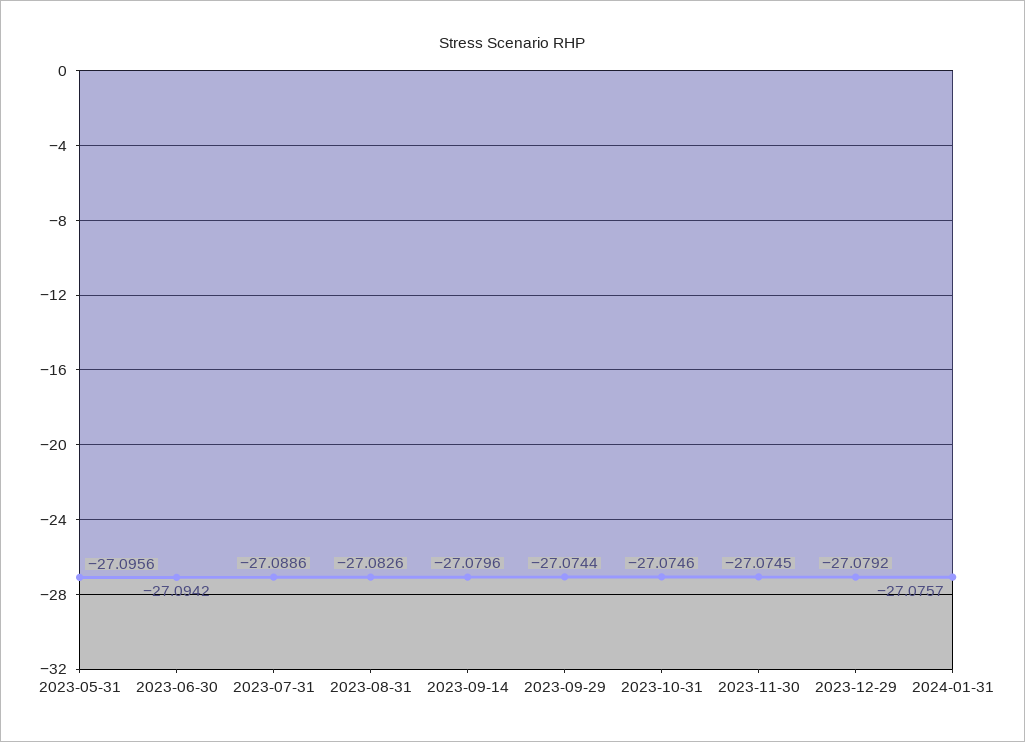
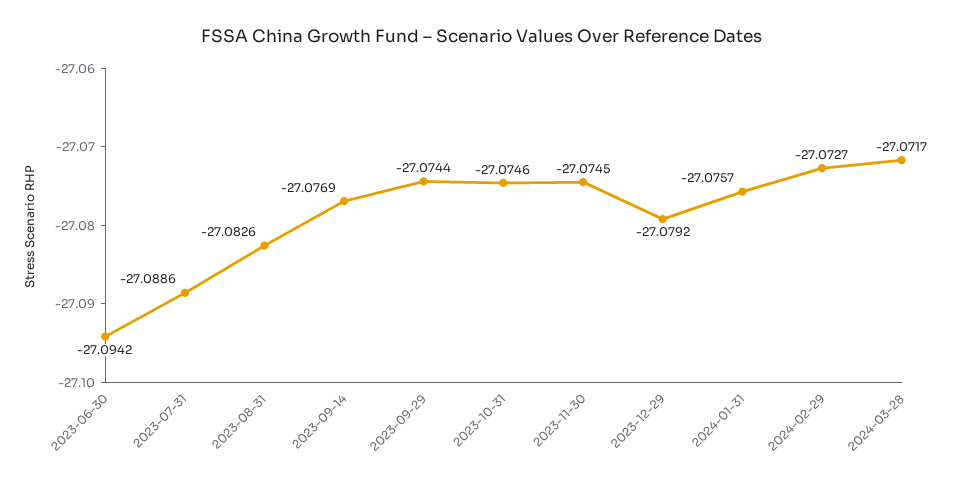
2023-05-31: -27.0956 -> none
2023-09-14: -27.0796 -> -27.0769
2024-02-29: none -> -27.0727
2024-03-28: none -> -27.0717

